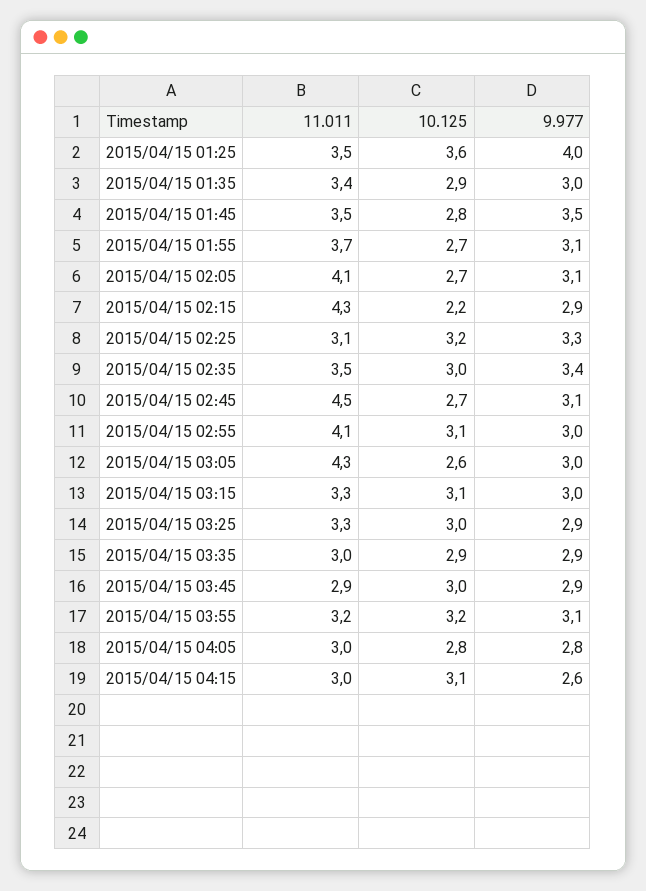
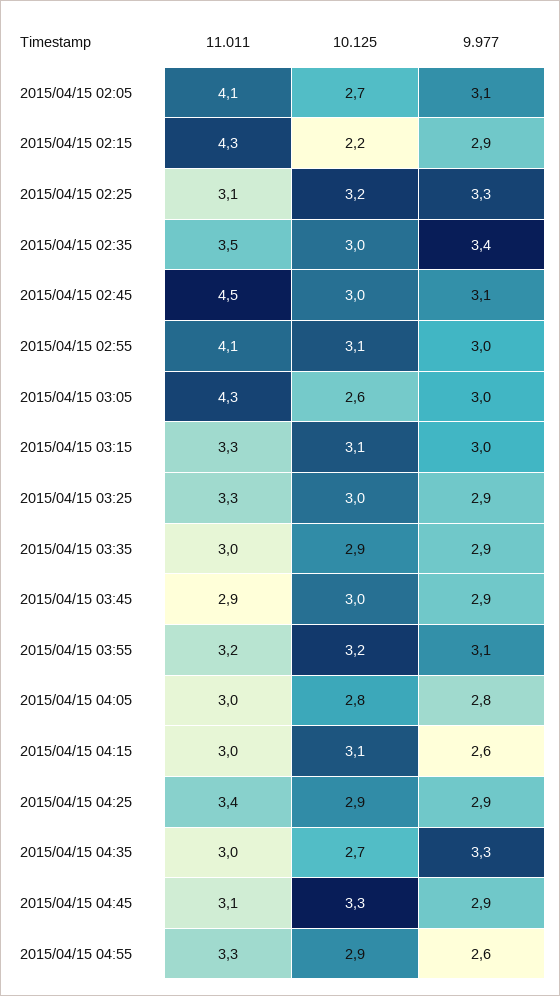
11.011, 2015/04/15 01:25: 3.5 -> none
10.125, 2015/04/15 01:25: 3.6 -> none
9.977, 2015/04/15 01:25: 4 -> none
11.011, 2015/04/15 01:35: 3.4 -> none
10.125, 2015/04/15 01:35: 2.9 -> none
9.977, 2015/04/15 01:35: 3 -> none
11.011, 2015/04/15 01:45: 3.5 -> none
10.125, 2015/04/15 01:45: 2.8 -> none
9.977, 2015/04/15 01:45: 3.5 -> none
11.011, 2015/04/15 01:55: 3.7 -> none
10.125, 2015/04/15 01:55: 2.7 -> none
9.977, 2015/04/15 01:55: 3.1 -> none
10.125, 2015/04/15 02:45: 2.7 -> 3
11.011, 2015/04/15 04:25: none -> 3.4
10.125, 2015/04/15 04:25: none -> 2.9
9.977, 2015/04/15 04:25: none -> 2.9
11.011, 2015/04/15 04:35: none -> 3
10.125, 2015/04/15 04:35: none -> 2.7
9.977, 2015/04/15 04:35: none -> 3.3
11.011, 2015/04/15 04:45: none -> 3.1
10.125, 2015/04/15 04:45: none -> 3.3
9.977, 2015/04/15 04:45: none -> 2.9
11.011, 2015/04/15 04:55: none -> 3.3
10.125, 2015/04/15 04:55: none -> 2.9
9.977, 2015/04/15 04:55: none -> 2.6

